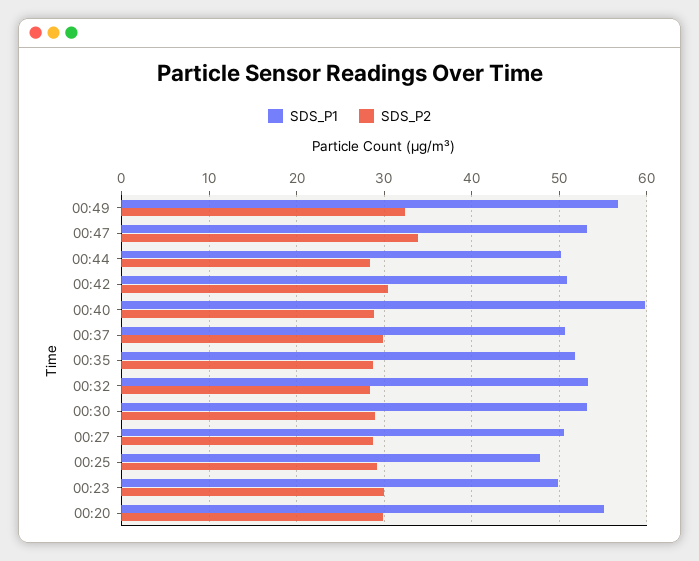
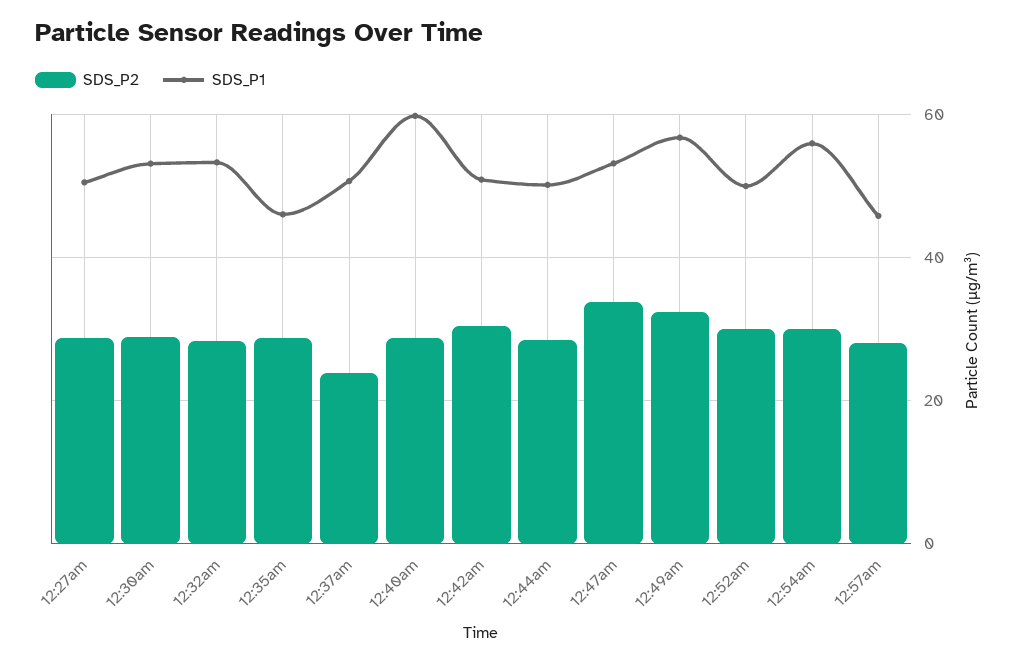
SDS_P2, 00:37: 30 -> 24
SDS_P1, 00:35: 52 -> 46
SDS_P1, 00:25: 48 -> none
SDS_P2, 00:25: 29 -> none
SDS_P1, 00:23: 50 -> none
SDS_P2, 00:23: 30 -> none
SDS_P1, 00:20: 55 -> none
SDS_P2, 00:20: 30 -> none
SDS_P2, 12:52am: none -> 30
SDS_P1, 12:52am: none -> 50
SDS_P2, 12:54am: none -> 30
SDS_P1, 12:54am: none -> 56
SDS_P2, 12:57am: none -> 28
SDS_P1, 12:57am: none -> 46

